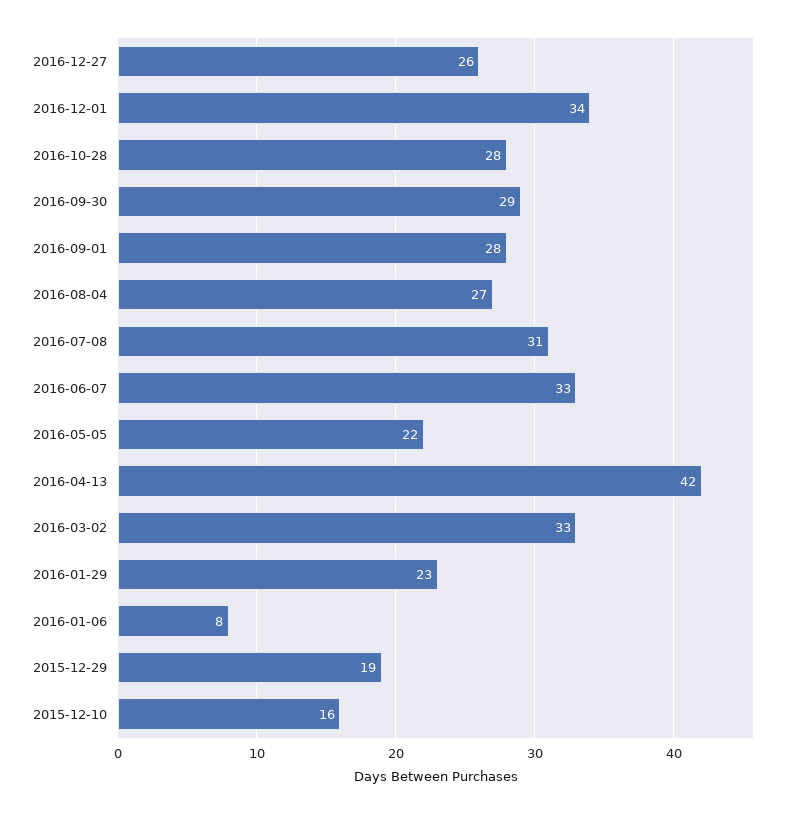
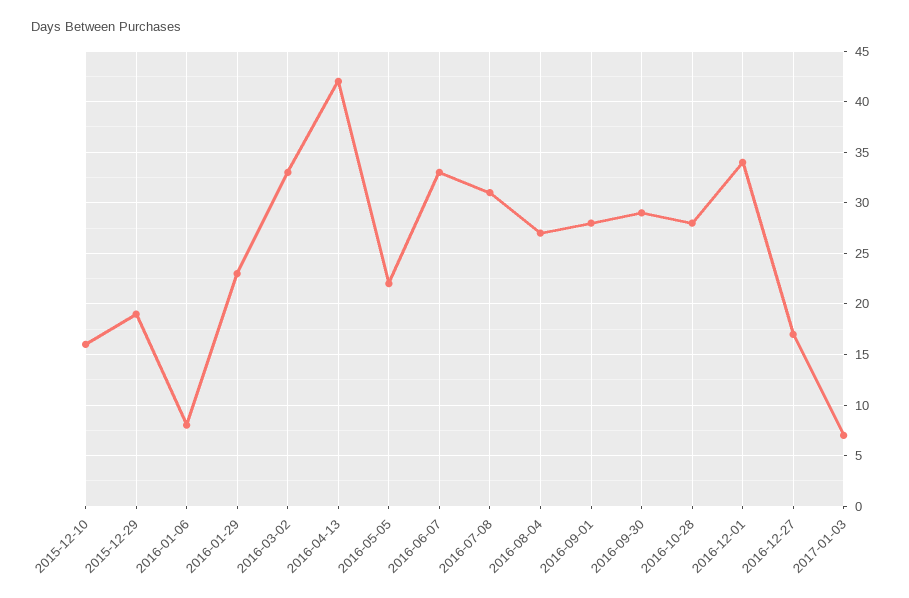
2016-12-27: 26 -> 17
2017-01-03: none -> 7

